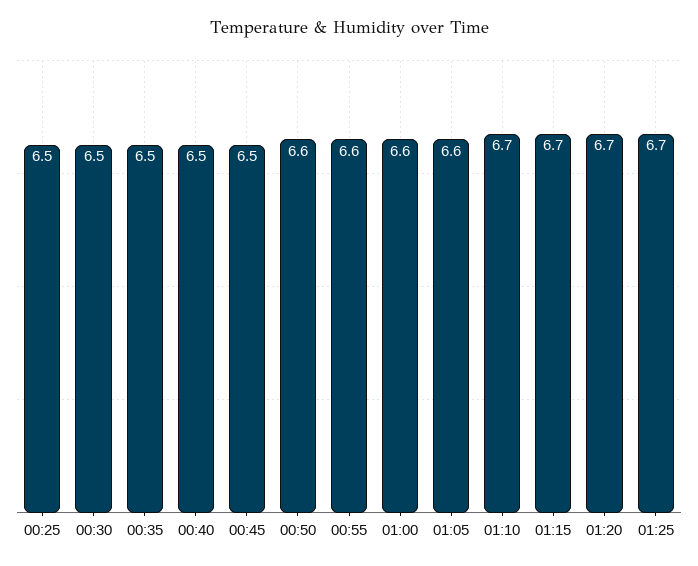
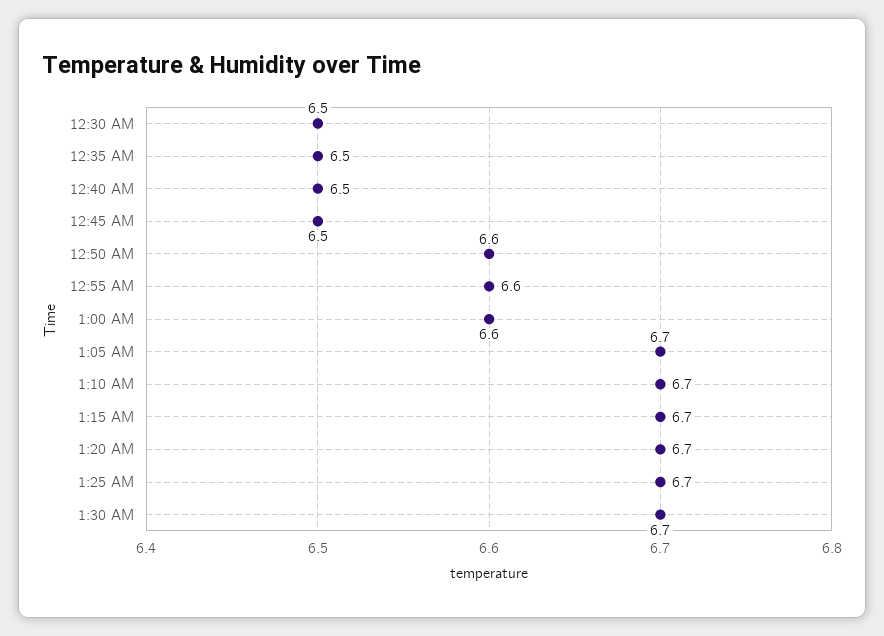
00:25: 6.5 -> none
01:05: 6.6 -> 6.7
1:30 AM: none -> 6.7

